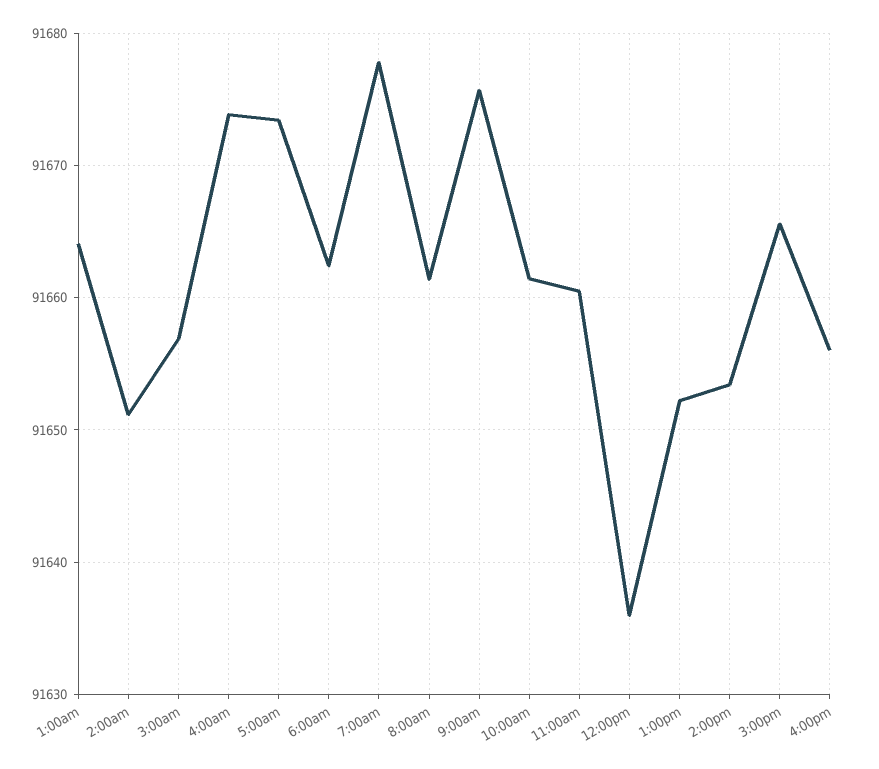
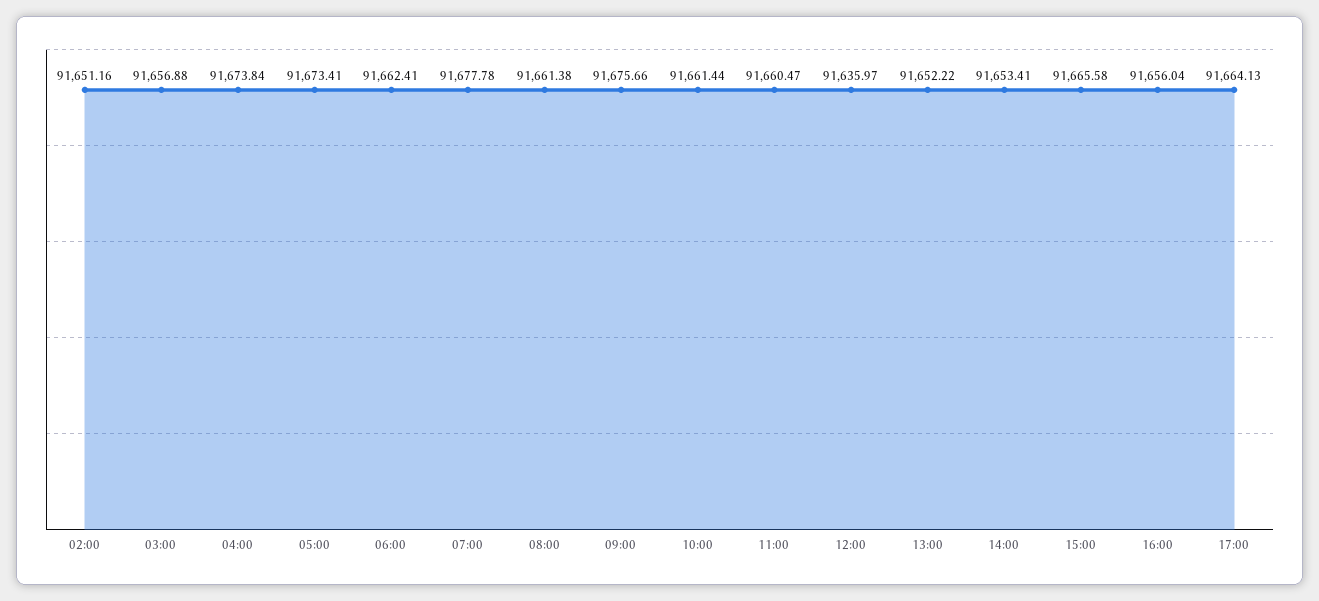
1:00am: 91664 -> none
17:00: none -> 91664.13

